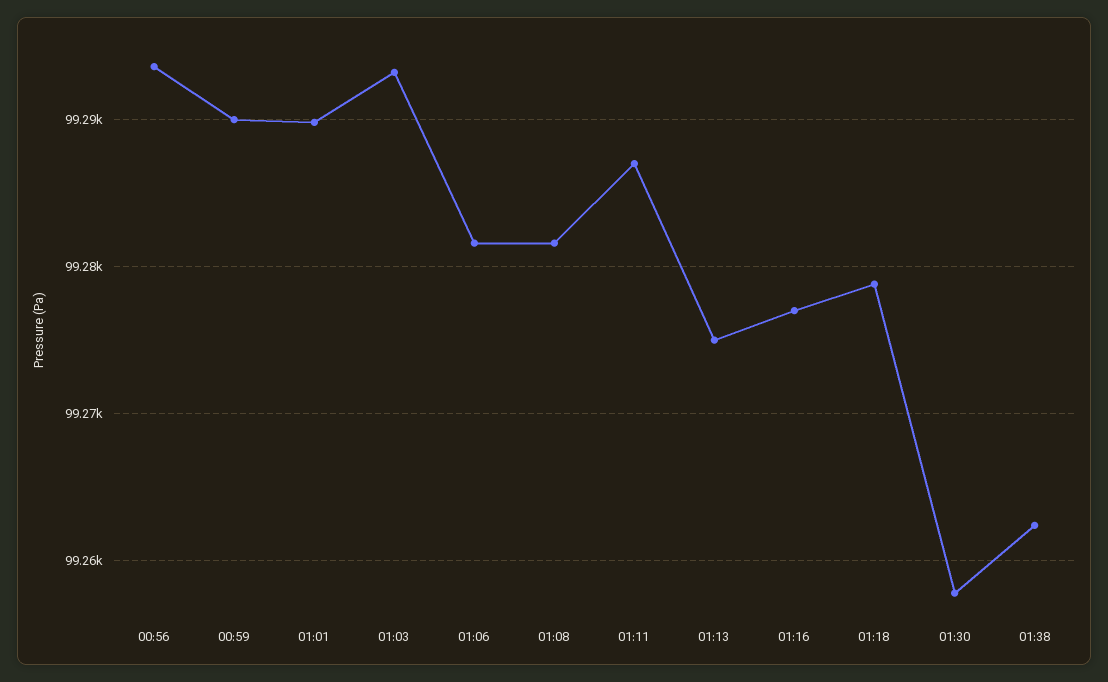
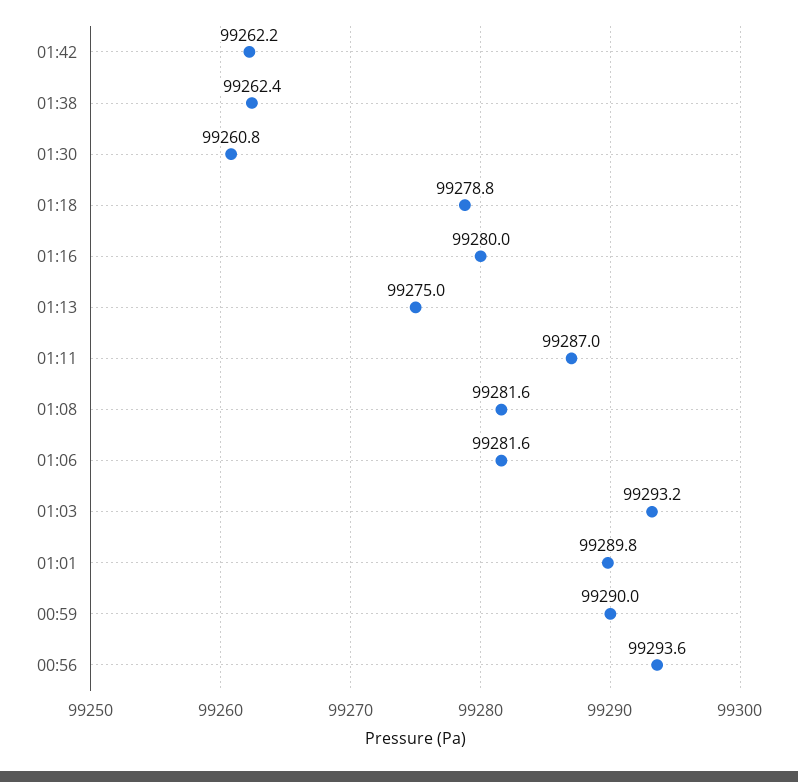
01:16: 99277 -> 99280
01:30: 99258 -> 99260.8
01:42: none -> 99262.2

